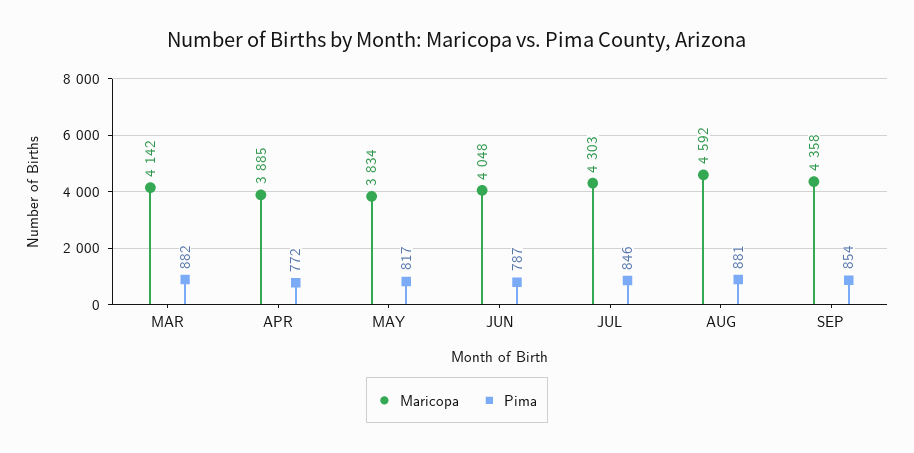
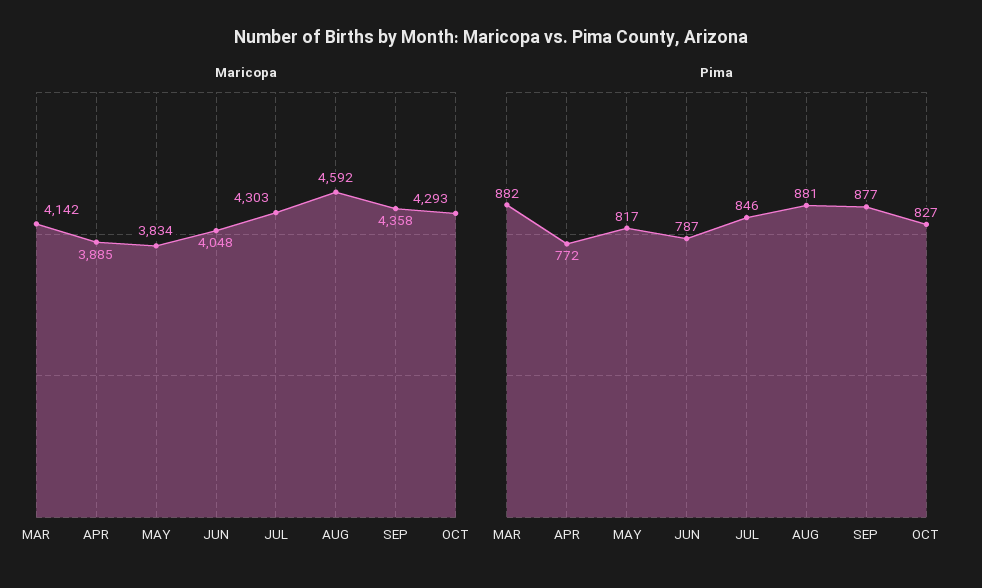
Pima, SEP: 854 -> 877
Maricopa, OCT: none -> 4293
Pima, OCT: none -> 827

